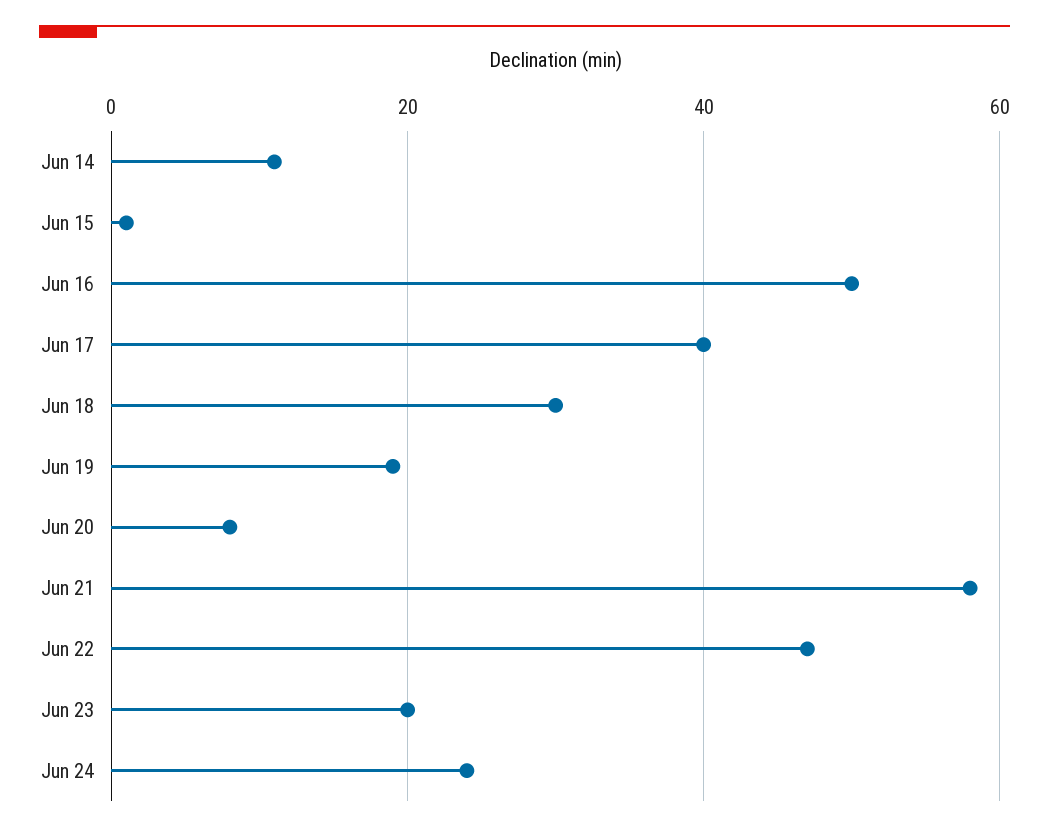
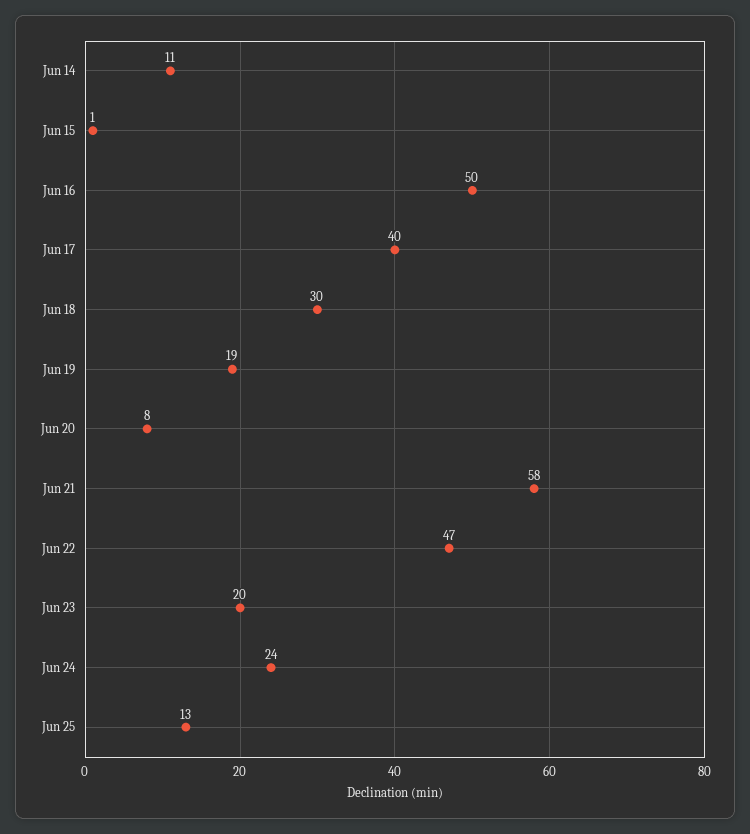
Jun 25: none -> 13

